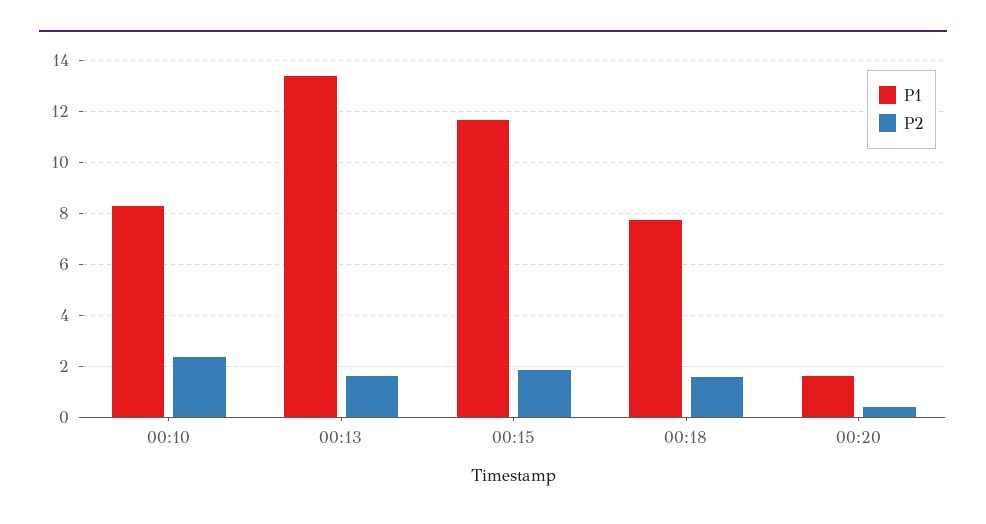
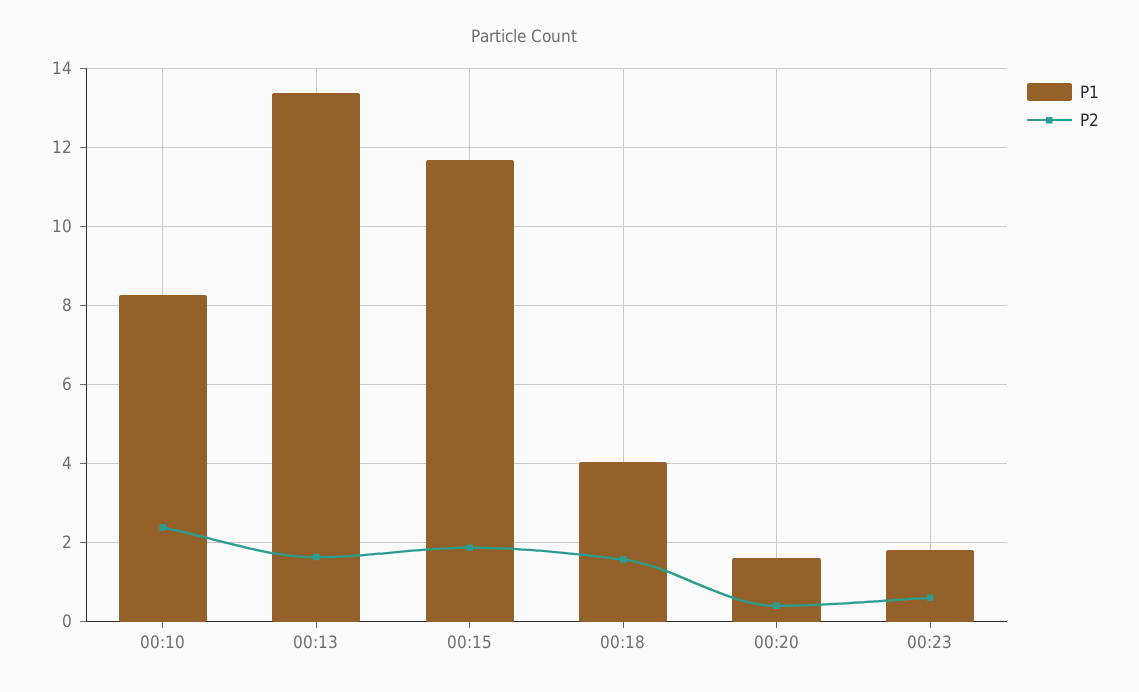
P1, 00:18: 7.75 -> 4
P1, 00:23: none -> 1.8
P2, 00:23: none -> 0.6

